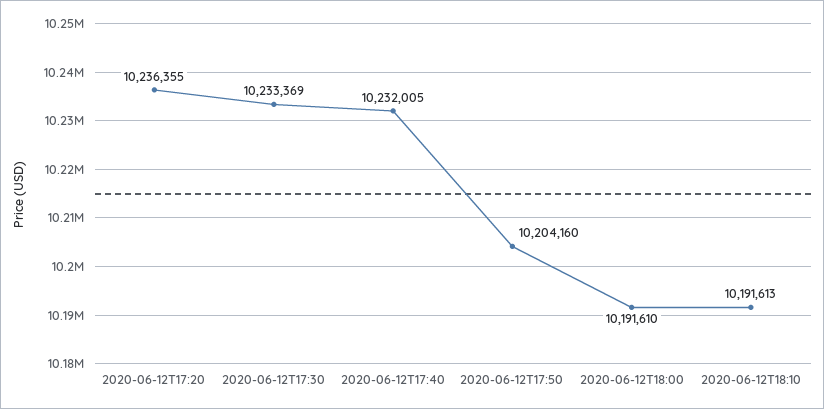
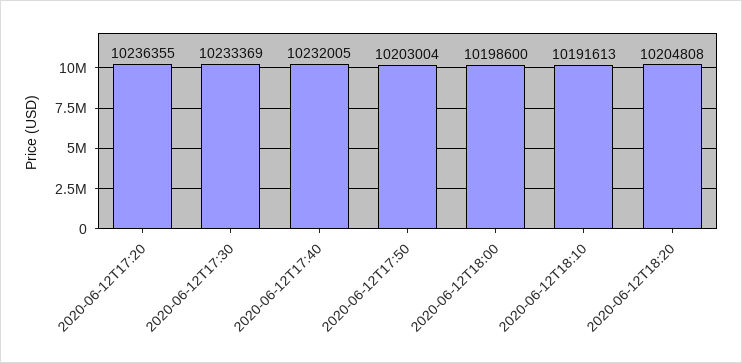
2020-06-12T17:50: 10204160 -> 10203004
2020-06-12T18:00: 10191610 -> 10198600
2020-06-12T18:20: none -> 10204808

